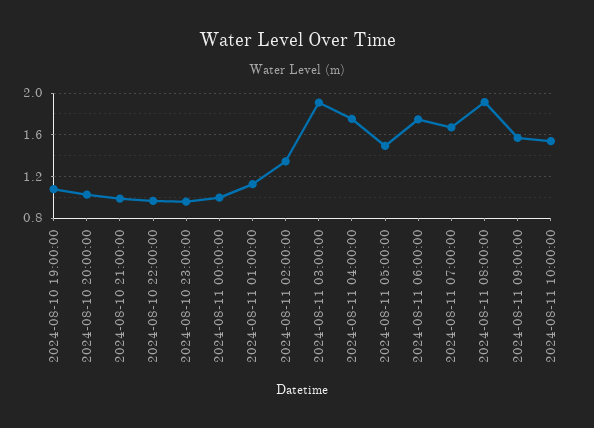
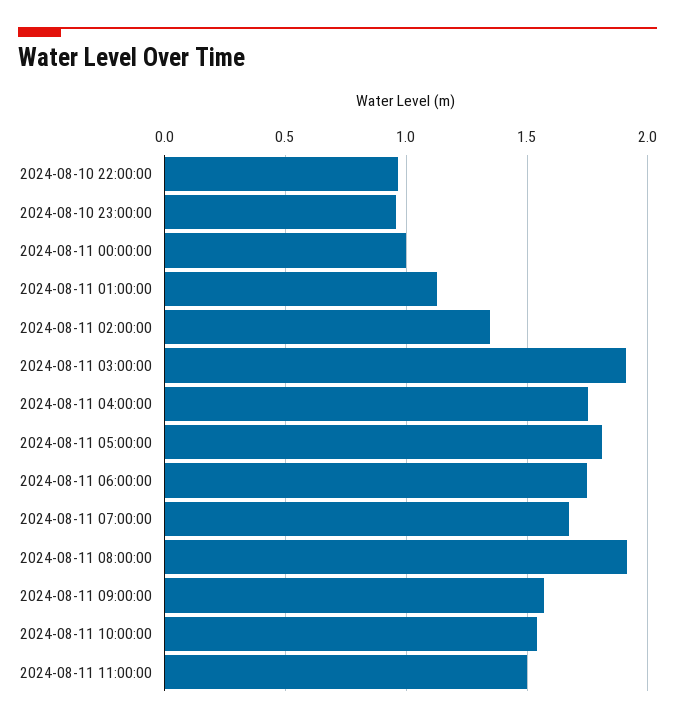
2024-08-10 19:00:00: 1.1 -> none
2024-08-10 20:00:00: 1 -> none
2024-08-10 21:00:00: 1 -> none
2024-08-11 05:00:00: 1.5 -> 1.8
2024-08-11 11:00:00: none -> 1.5

